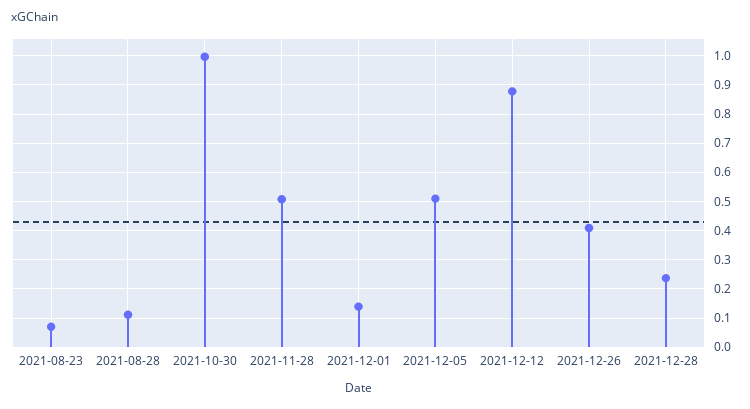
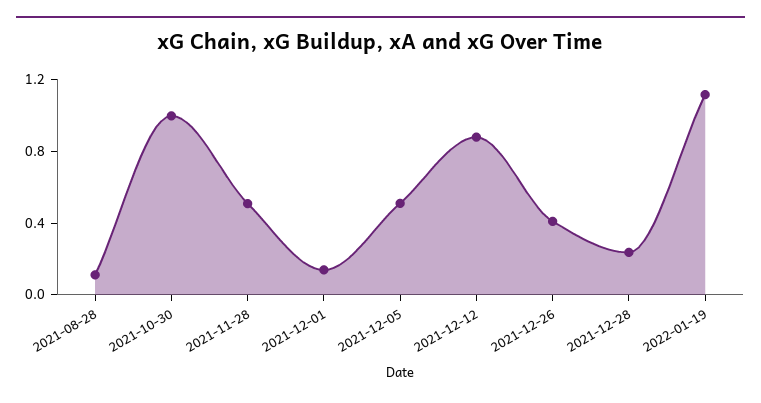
2021-08-23: 0.075 -> none
2022-01-19: none -> 1.1

